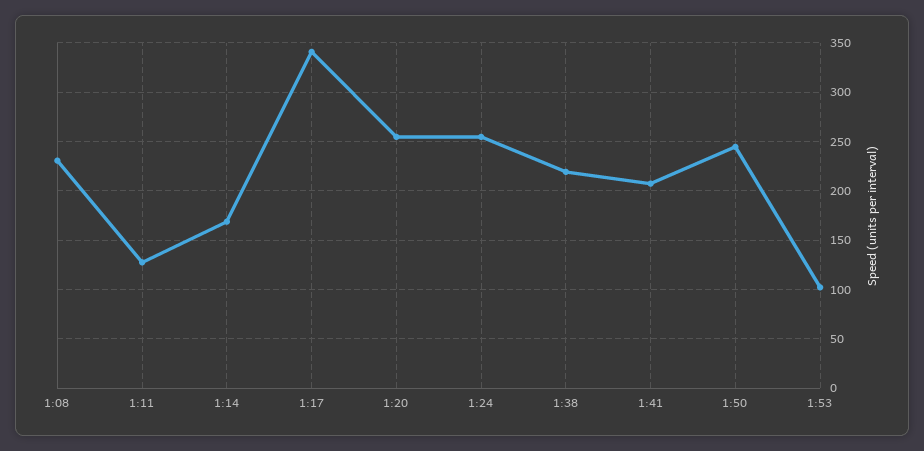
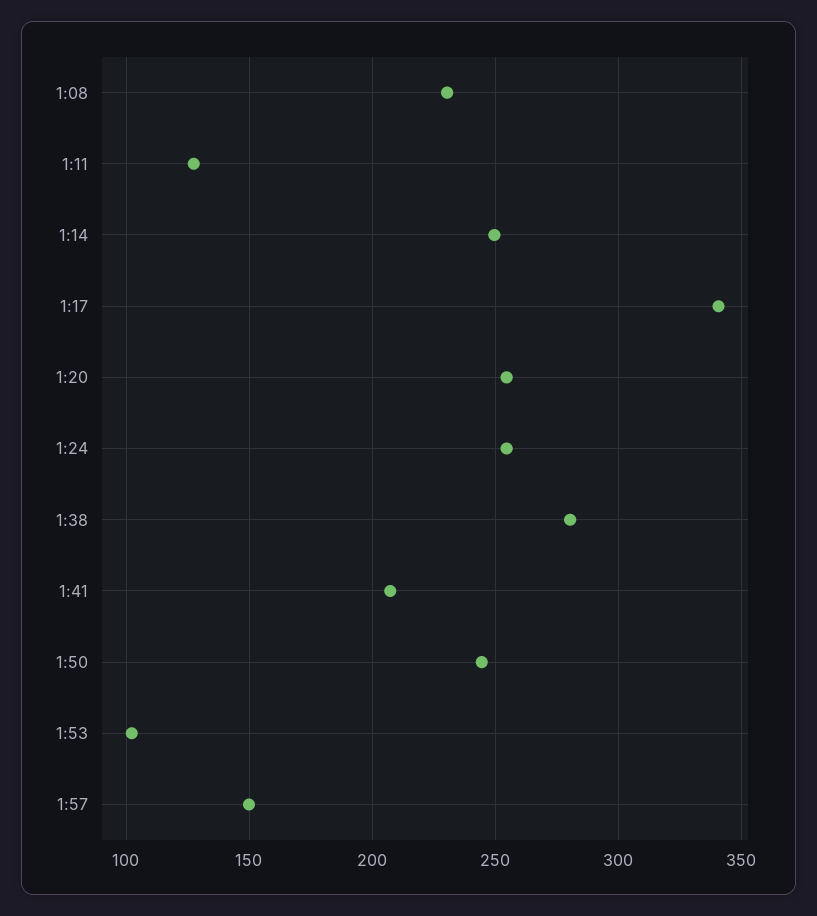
1:14: 170 -> 250
1:38: 220 -> 280
1:57: none -> 150

